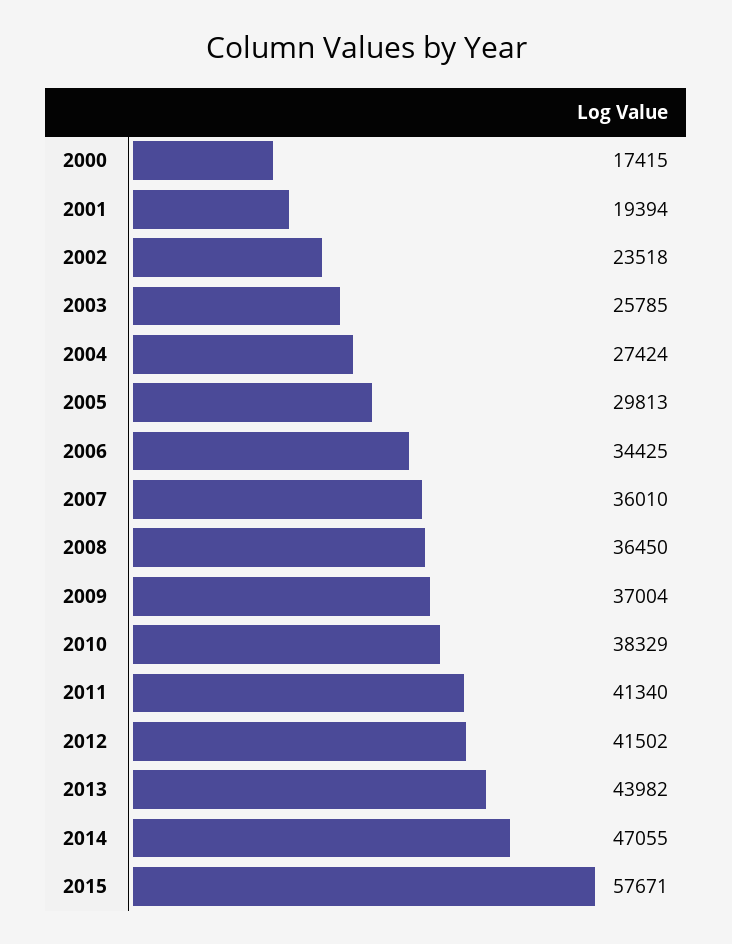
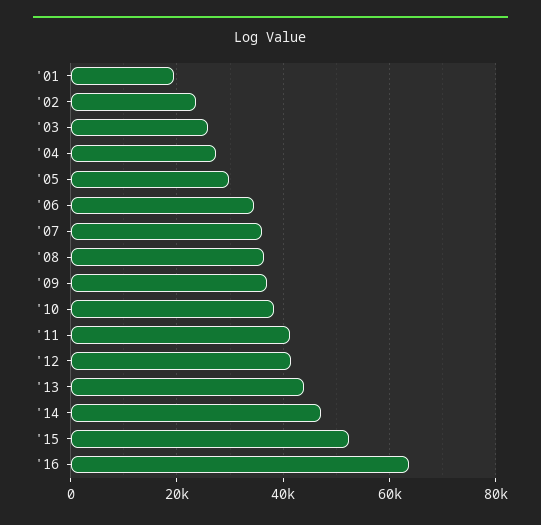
2000: 17415 -> none
2015: 57671 -> 52000
'16: none -> 64000

